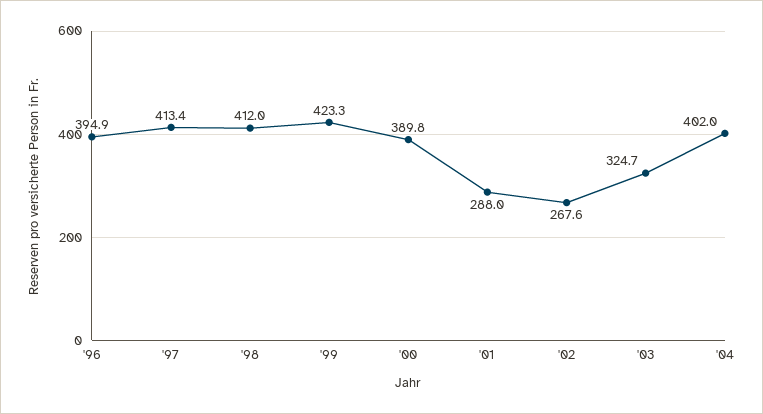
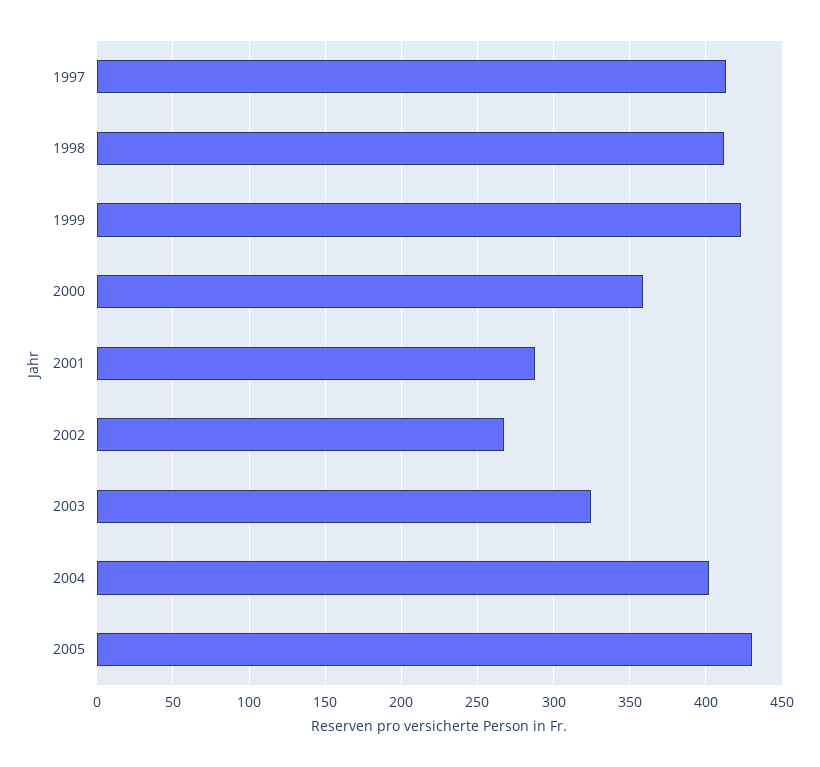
'96: 394.9 -> none
'00: 389.8 -> 360
2005: none -> 430

